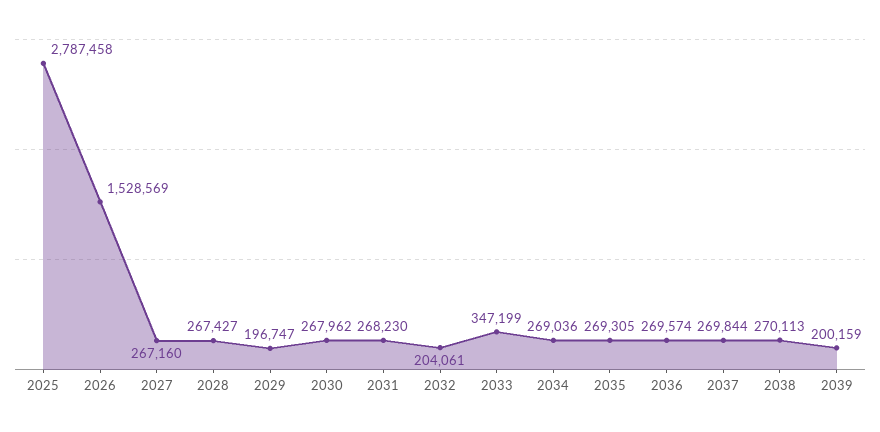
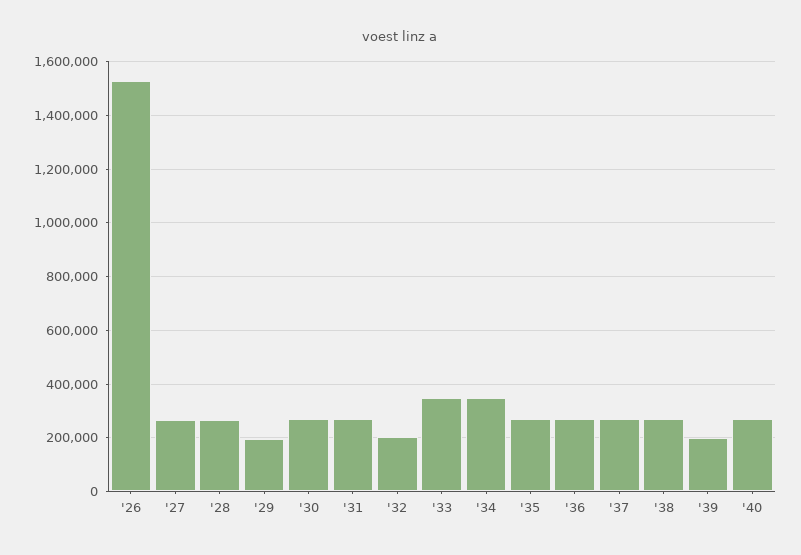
2025: 2787458 -> none
2034: 269036 -> 350000
'40: none -> 275000

